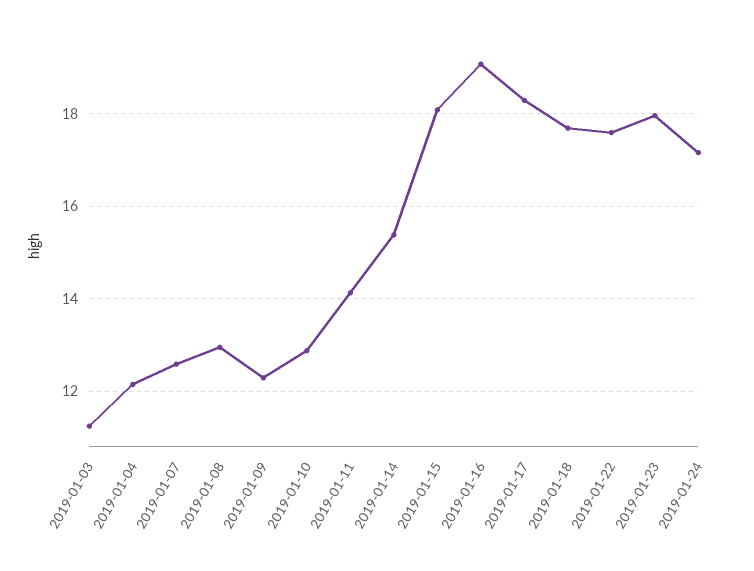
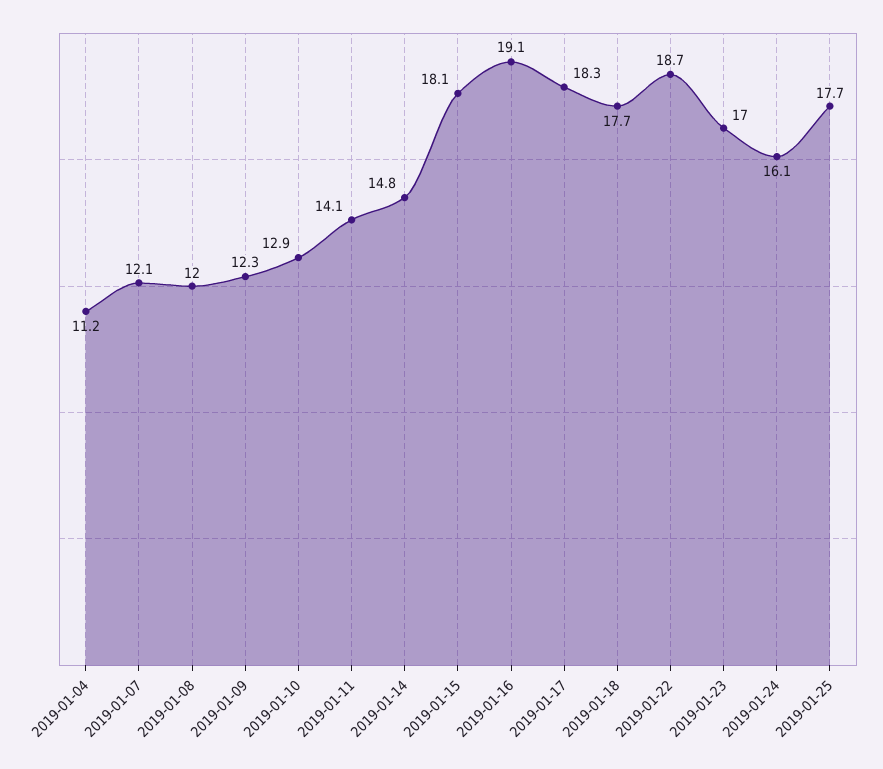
2019-01-03: 11.2 -> none
2019-01-04: 12.2 -> 11.2
2019-01-07: 12.6 -> 12.1
2019-01-08: 13 -> 12
2019-01-14: 15.4 -> 14.8
2019-01-22: 17.6 -> 18.7
2019-01-23: 18 -> 17
2019-01-24: 17.2 -> 16.1
2019-01-25: none -> 17.7

